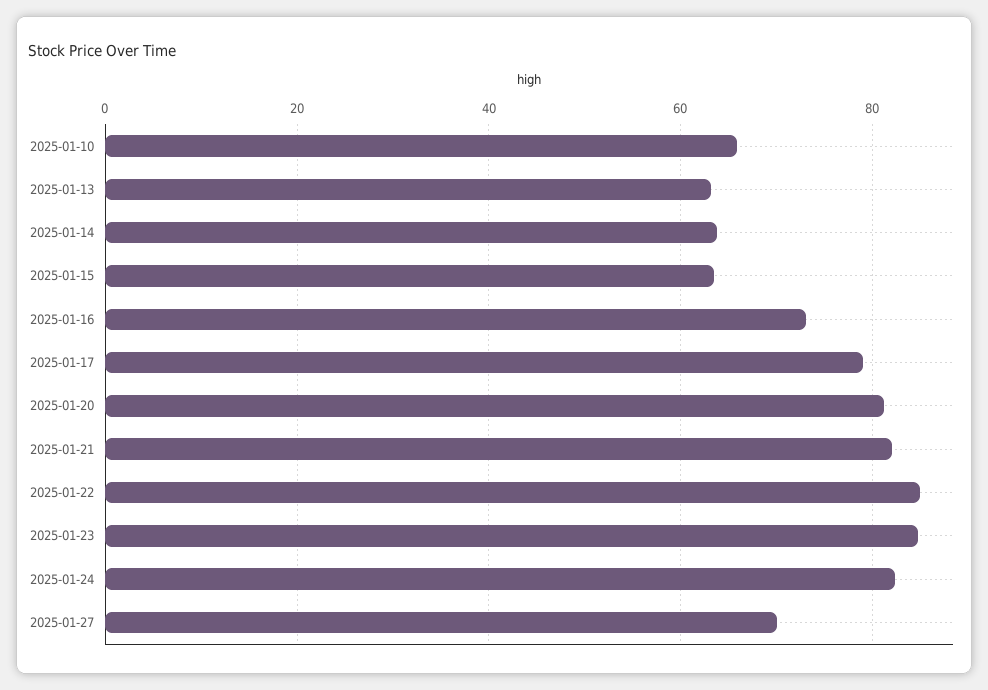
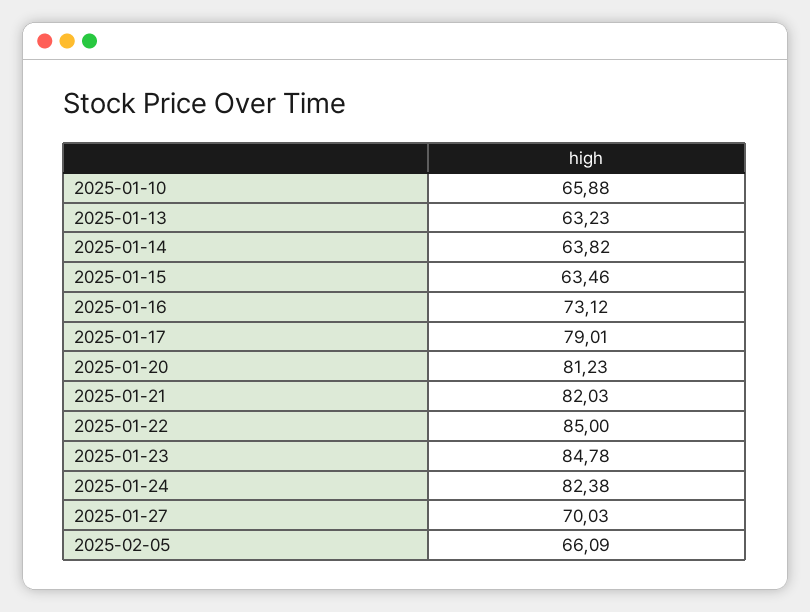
2025-02-05: none -> 66.09

